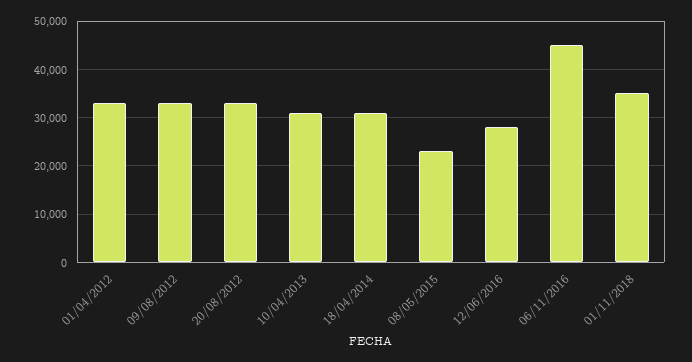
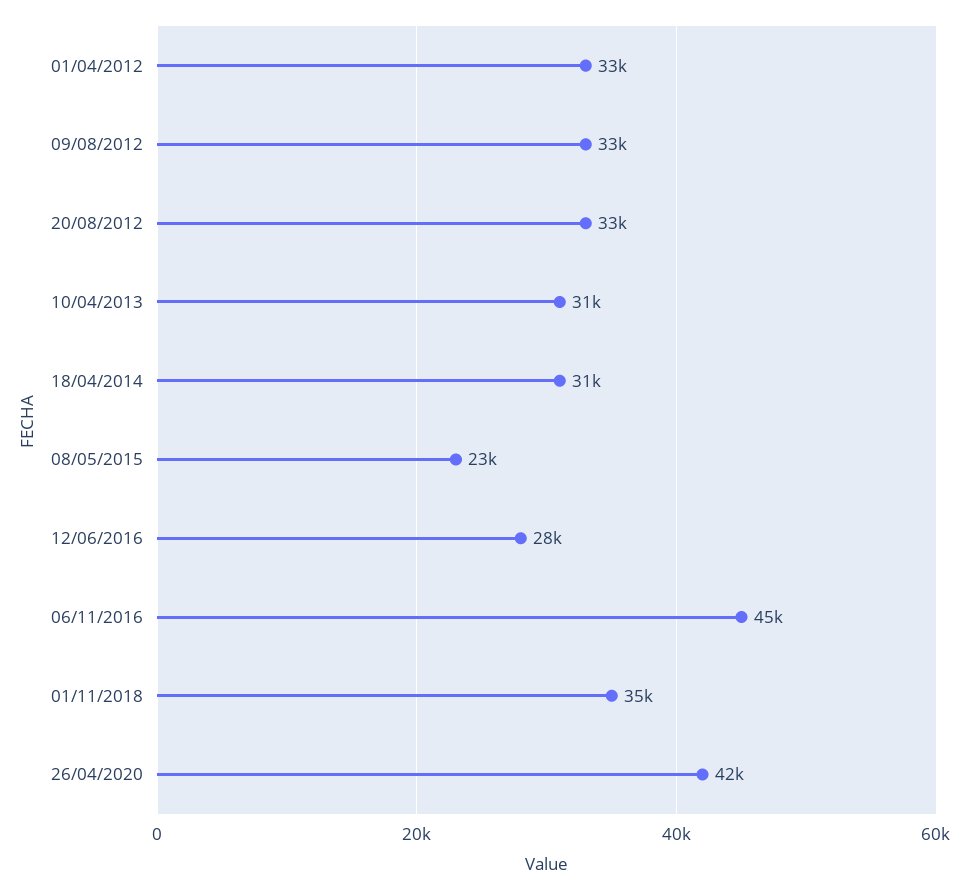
26/04/2020: none -> 42000

